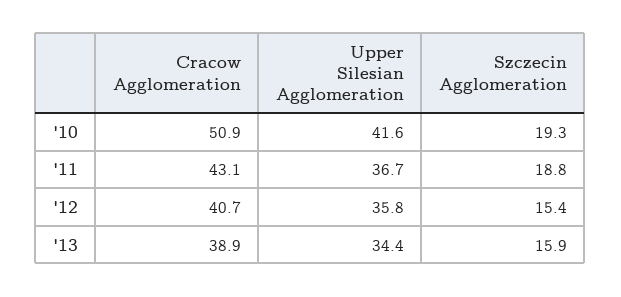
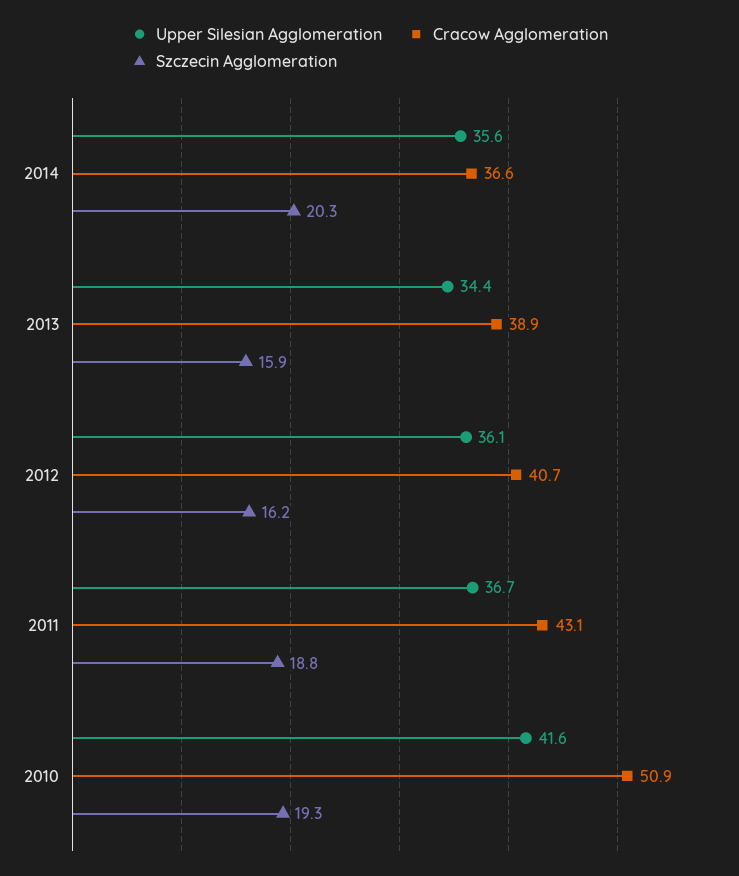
Upper Silesian Agglomeration, '12: 35.8 -> 36.1
Szczecin Agglomeration, '12: 15.4 -> 16.2
Upper Silesian Agglomeration, 2014: none -> 35.6
Cracow Agglomeration, 2014: none -> 36.6
Szczecin Agglomeration, 2014: none -> 20.3

